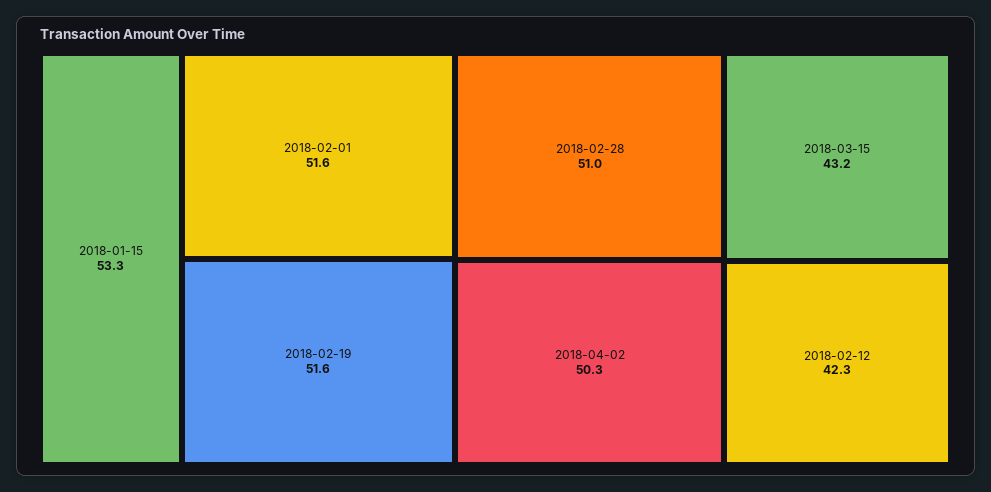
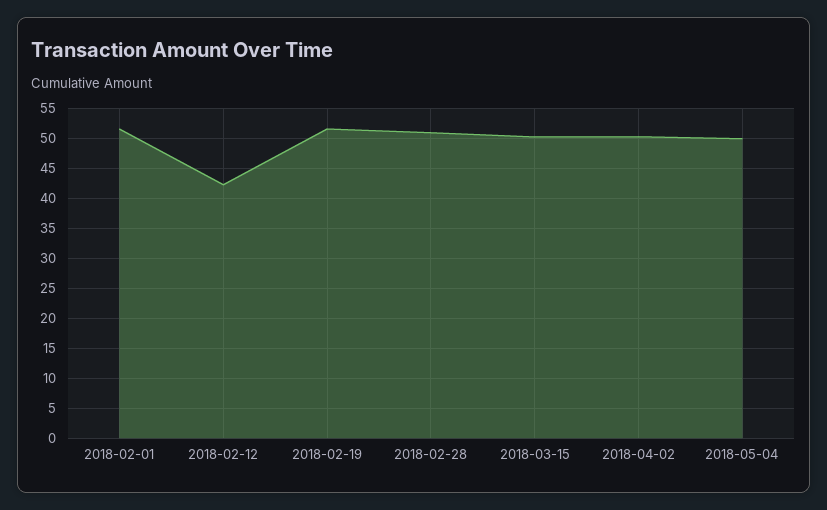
2018-01-15: 53.3 -> none
2018-03-15: 43.2 -> 50
2018-05-04: none -> 50

